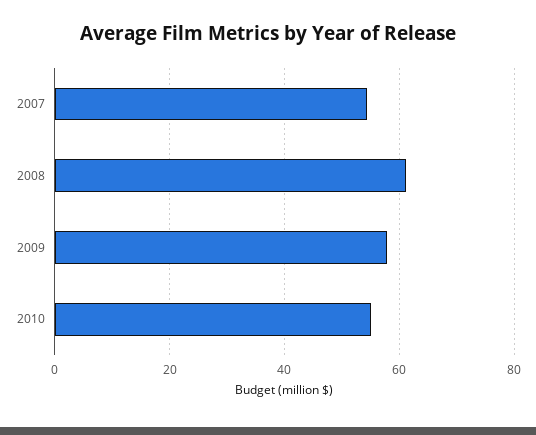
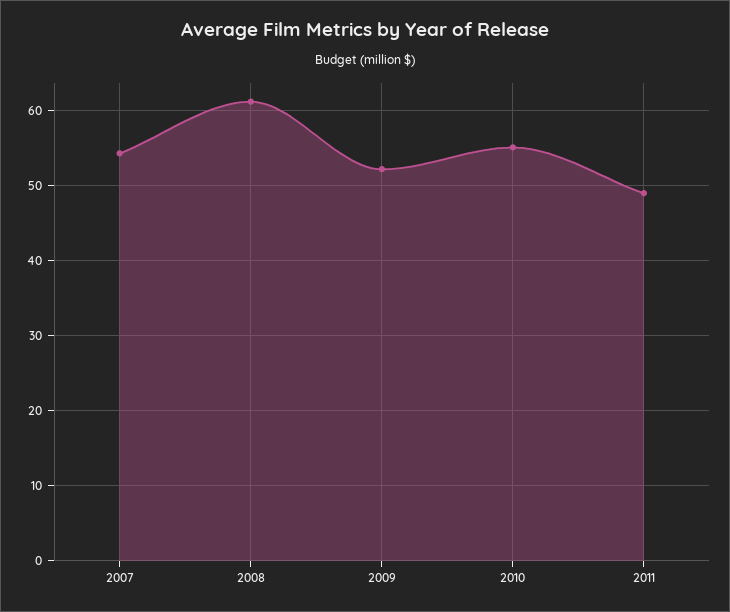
2009: 58 -> 52
2011: none -> 49

